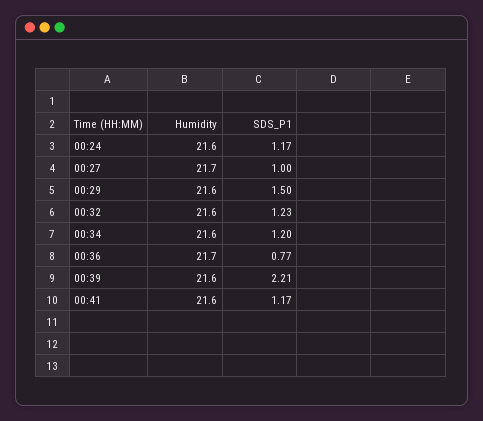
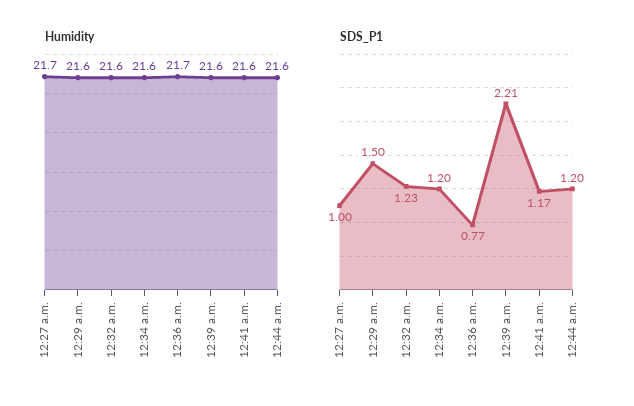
Humidity, 00:24: 21.6 -> none
SDS_P1, 00:24: 1.17 -> none
Humidity, 12:44 a.m.: none -> 21.6
SDS_P1, 12:44 a.m.: none -> 1.2

